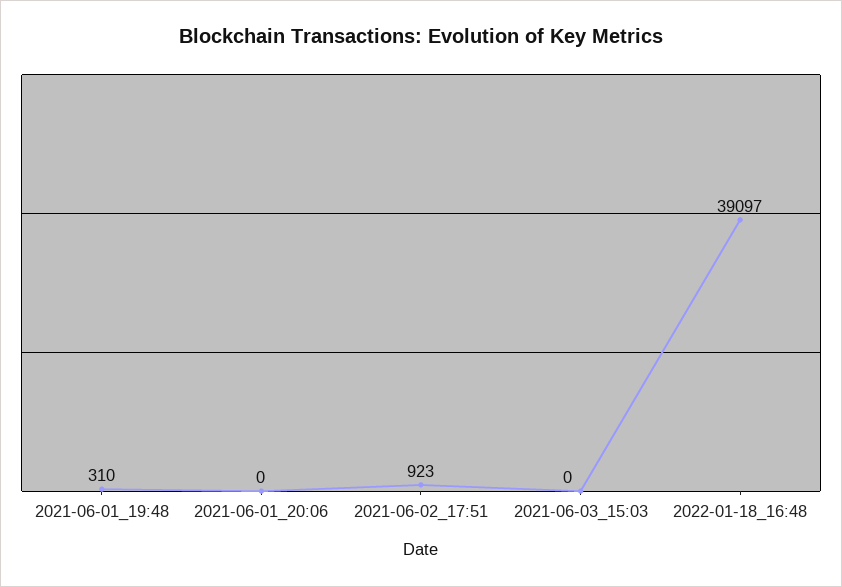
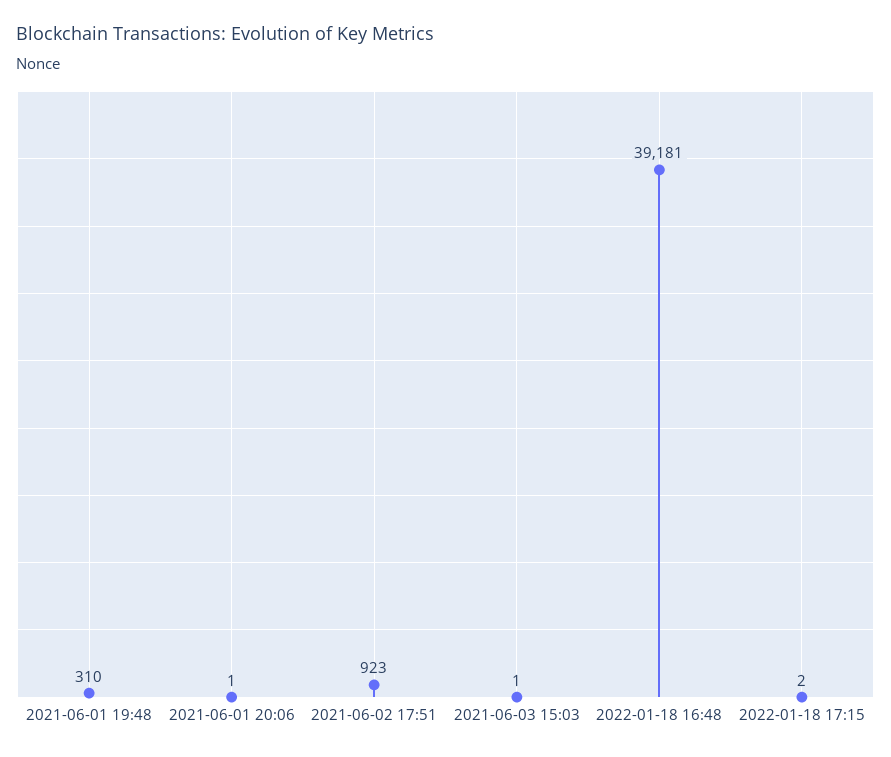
2021-06-01_20:06: 0 -> 1
2021-06-03_15:03: 0 -> 1
2022-01-18_16:48: 39097 -> 39181
2022-01-18 17:15: none -> 2

